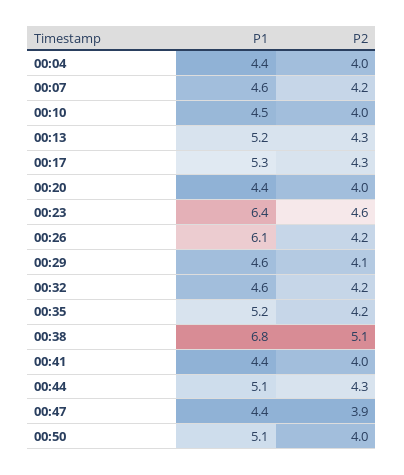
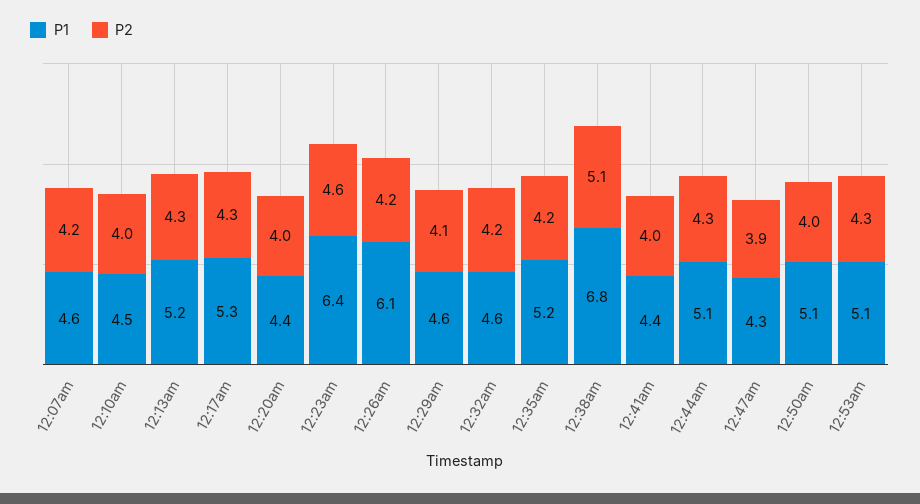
P1, 00:04: 4.4 -> none
P2, 00:04: 4 -> none
P1, 00:47: 4.4 -> 4.3
P1, 12:53am: none -> 5.1
P2, 12:53am: none -> 4.3

